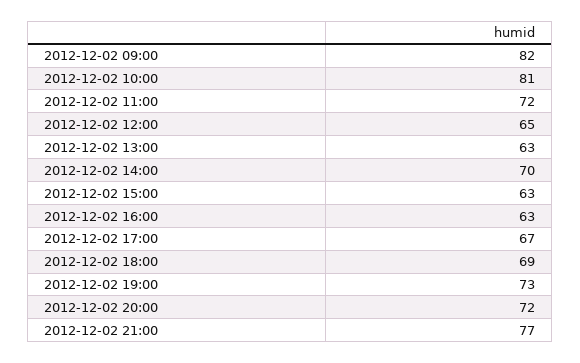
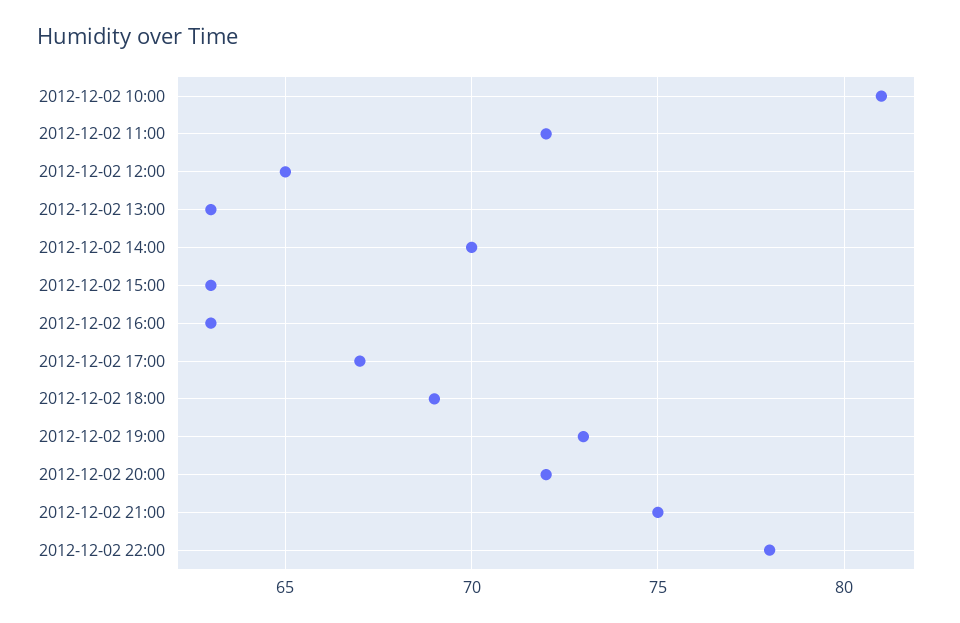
2012-12-02 09:00: 82 -> none
2012-12-02 21:00: 77 -> 75
2012-12-02 22:00: none -> 78

